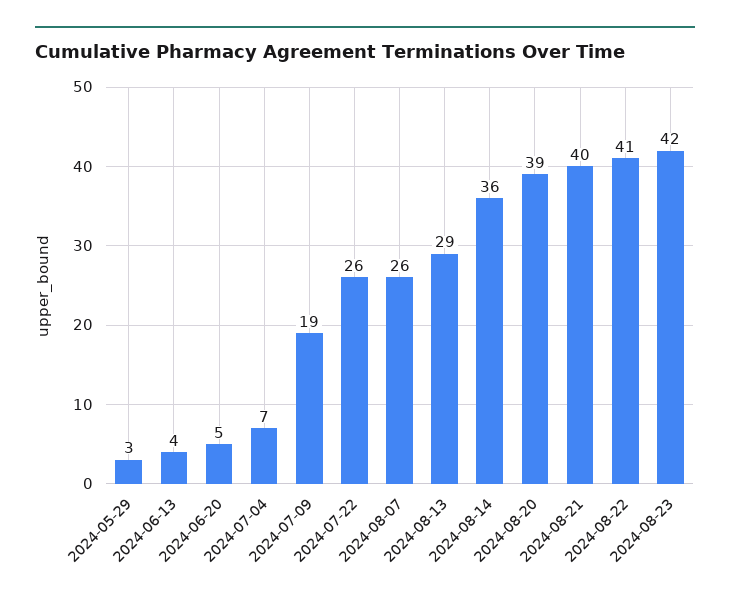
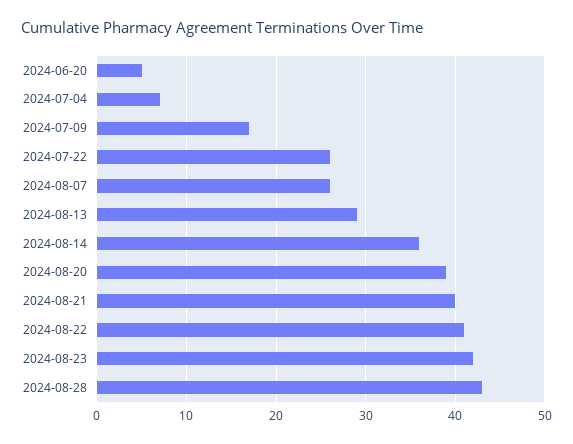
2024-05-29: 3 -> none
2024-06-13: 4 -> none
2024-07-09: 19 -> 17
2024-08-28: none -> 43

